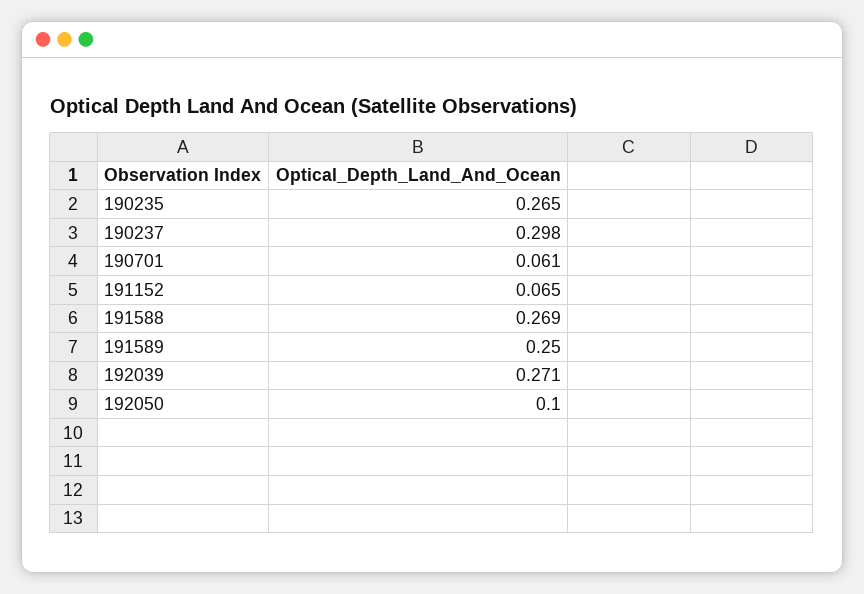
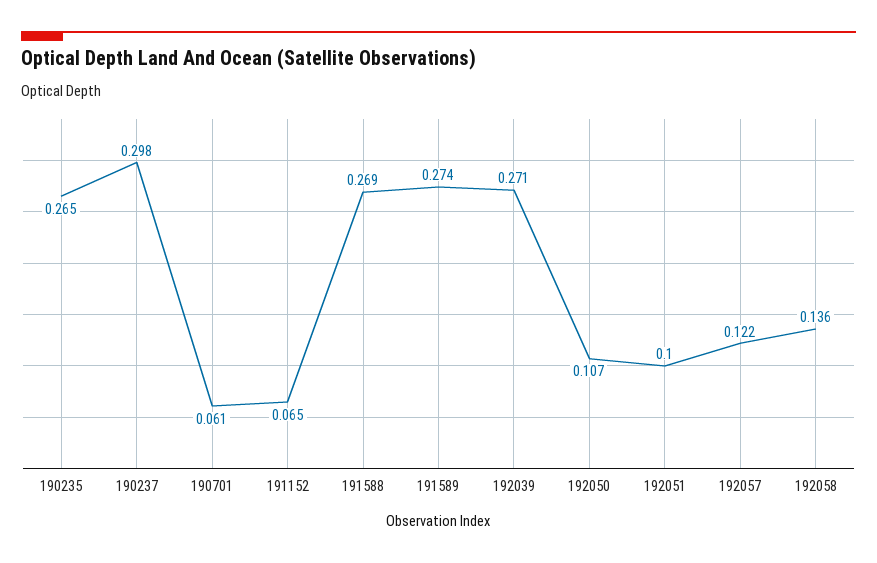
191589: 0.25 -> 0.274
192050: 0.1 -> 0.107
192051: none -> 0.1
192057: none -> 0.122
192058: none -> 0.136

